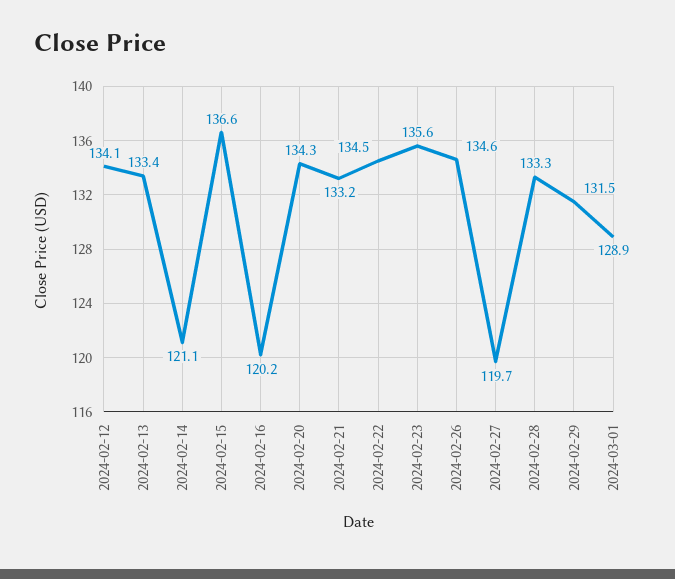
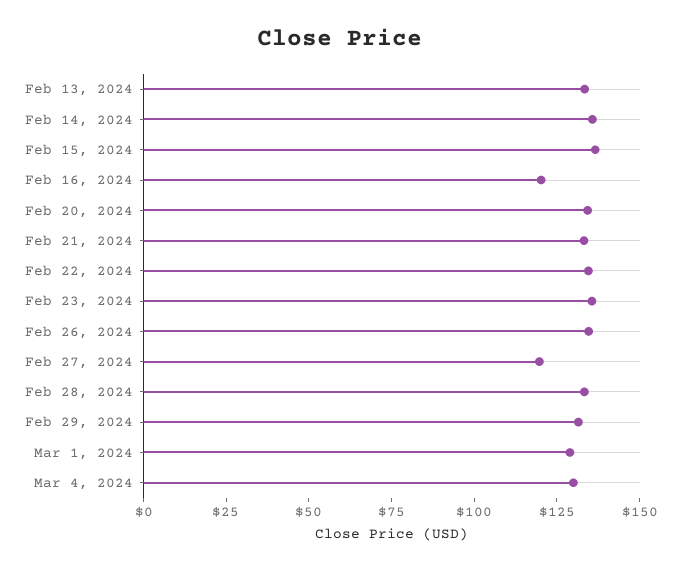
2024-02-12: 134.1 -> none
2024-02-14: 121.1 -> 135
Mar 4, 2024: none -> 130

